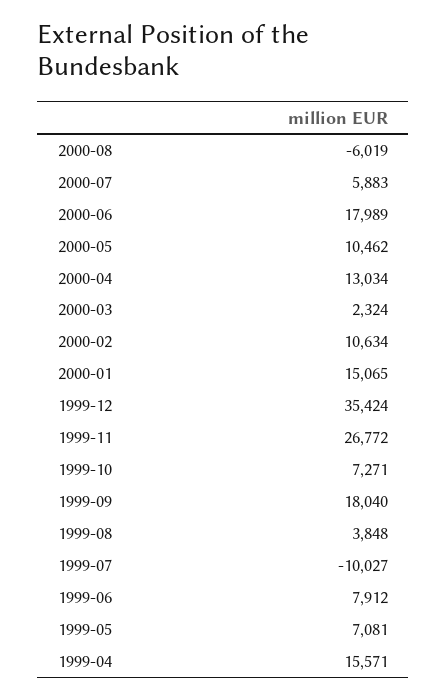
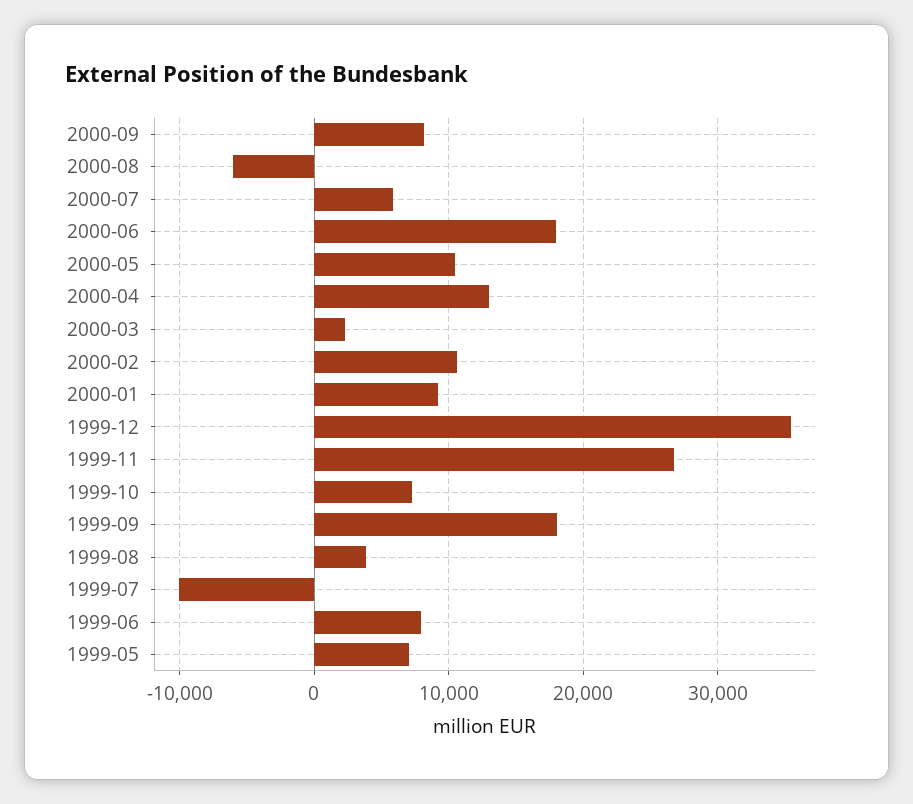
2000-01: 15065 -> 9000
1999-04: 15571 -> none
2000-09: none -> 8000

